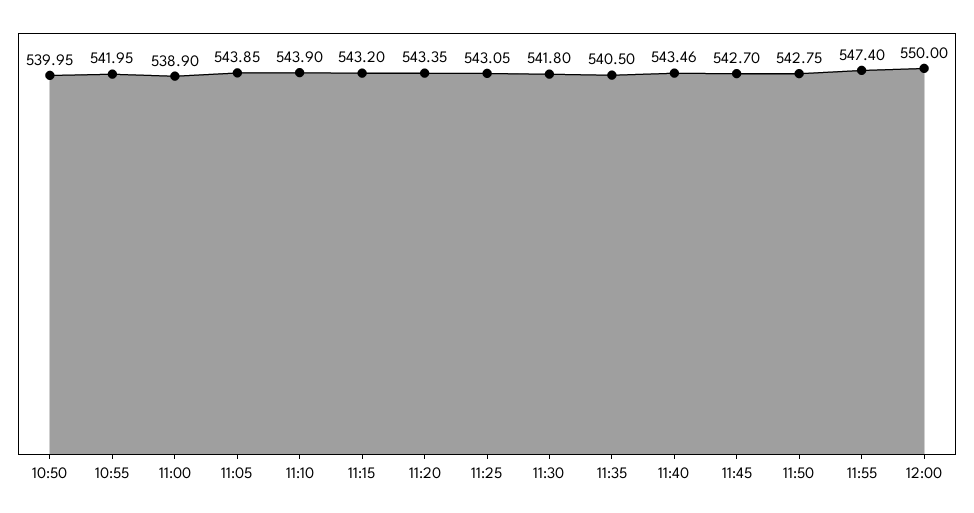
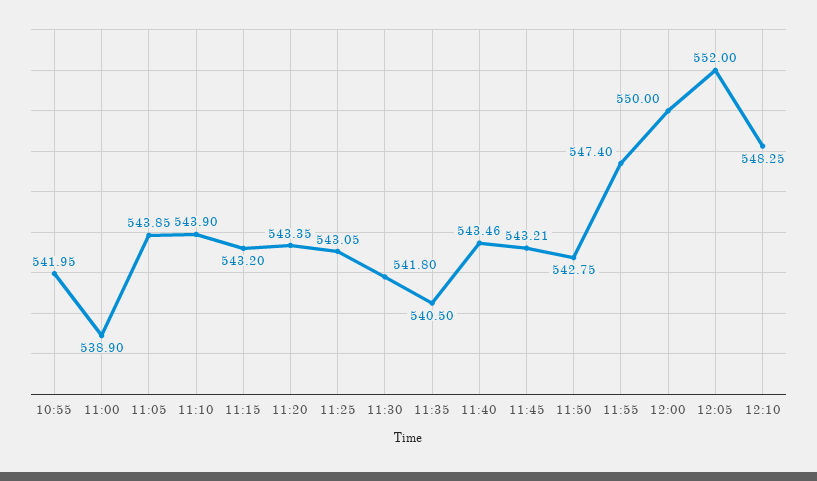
10:50: 539.95 -> none
11:45: 542.7 -> 543.21
12:05: none -> 552
12:10: none -> 548.25

